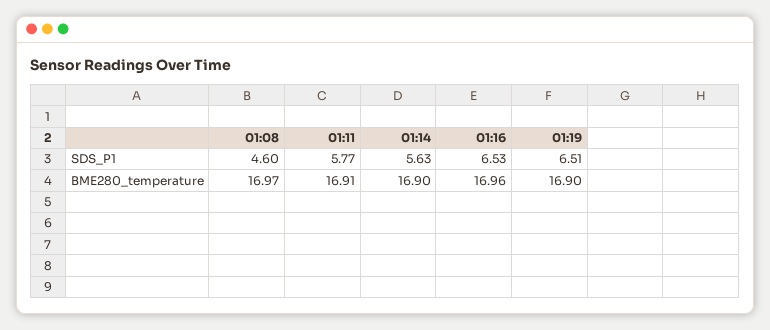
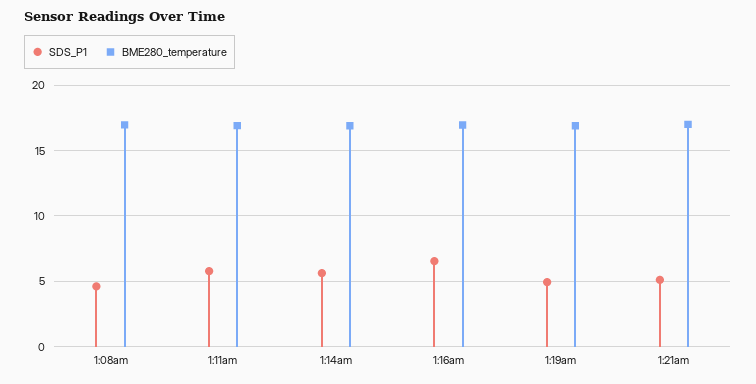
SDS_P1, 01:19: 6.51 -> 5
SDS_P1, 1:21am: none -> 5
BME280_temperature, 1:21am: none -> 17

